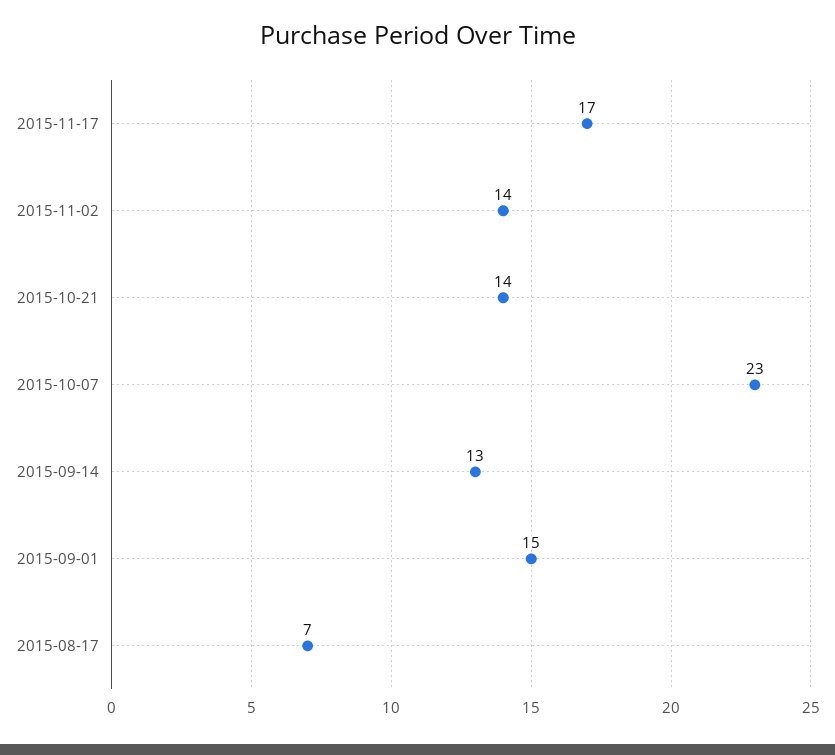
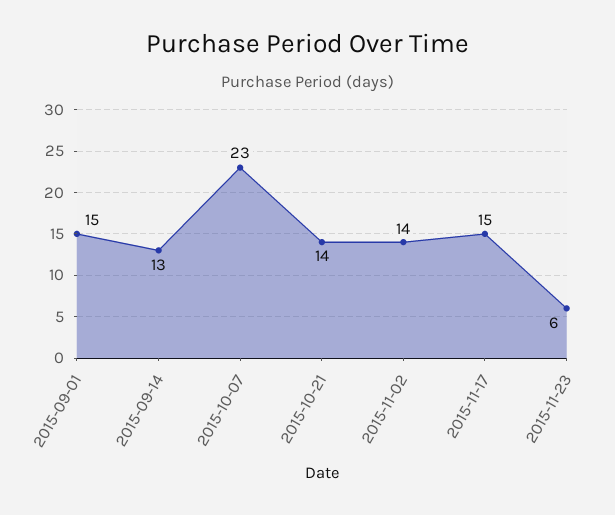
2015-11-17: 17 -> 15
2015-08-17: 7 -> none
2015-11-23: none -> 6

